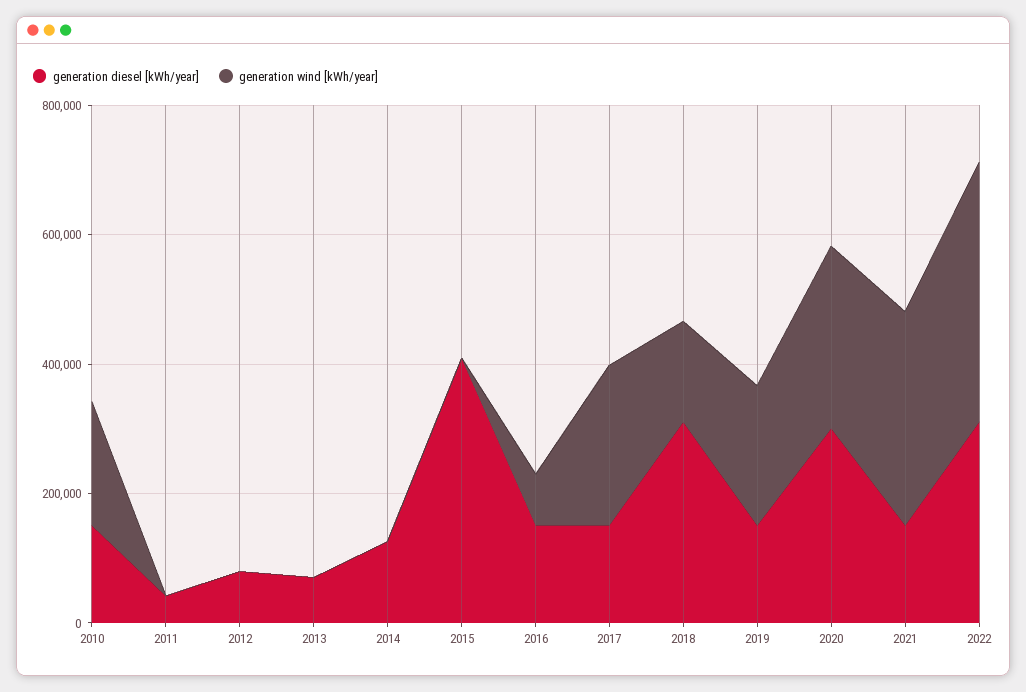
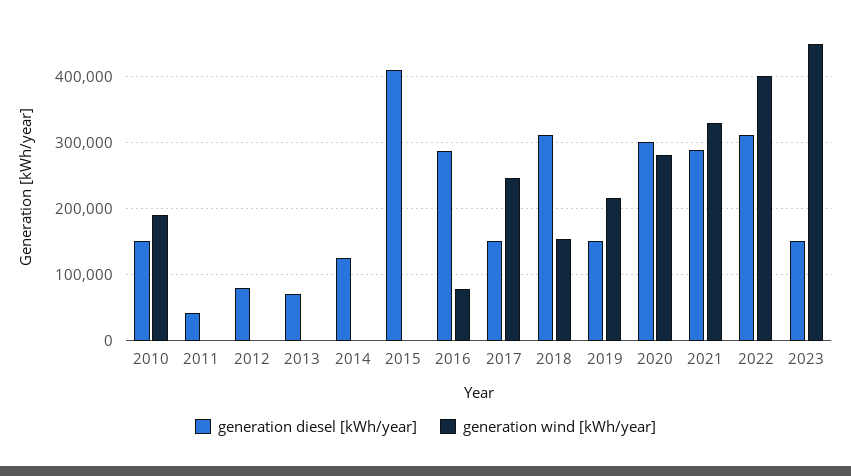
generation diesel [kWh/year], 2016: 150000 -> 290000
generation diesel [kWh/year], 2021: 150000 -> 290000
generation diesel [kWh/year], 2023: none -> 150000
generation wind [kWh/year], 2023: none -> 450000

